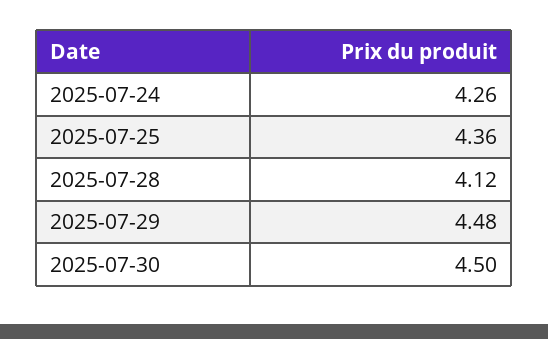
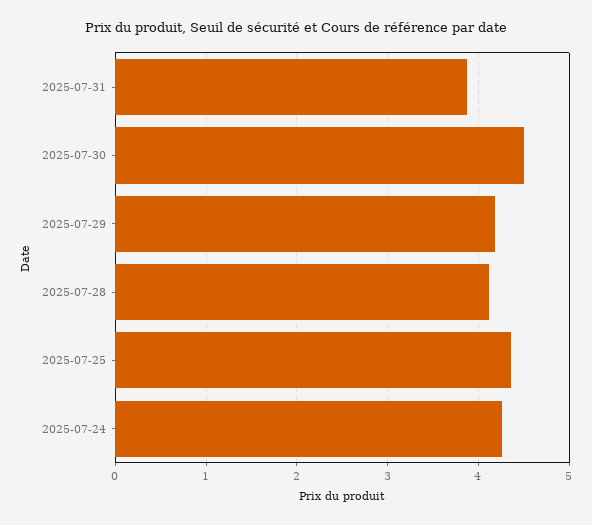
2025-07-29: 4.48 -> 4.2
2025-07-31: none -> 3.9

